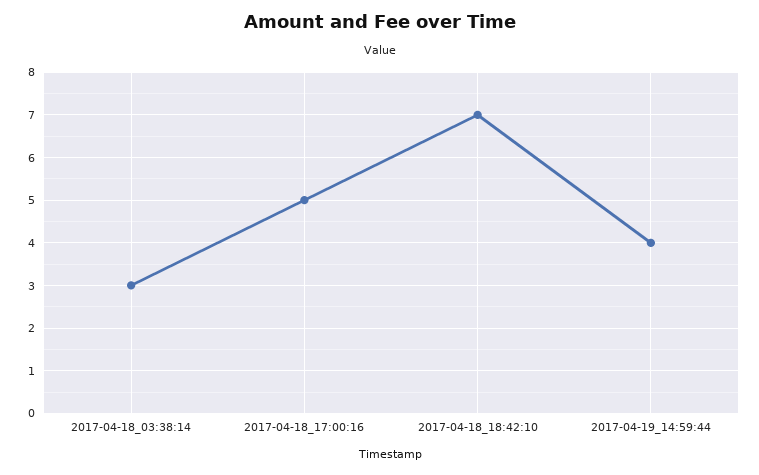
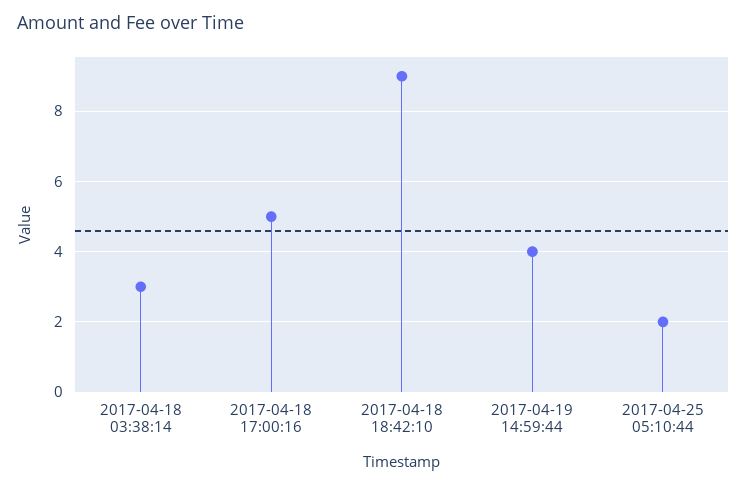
2017-04-18_18:42:10: 7 -> 9
2017-04-25 05:10:44: none -> 2

